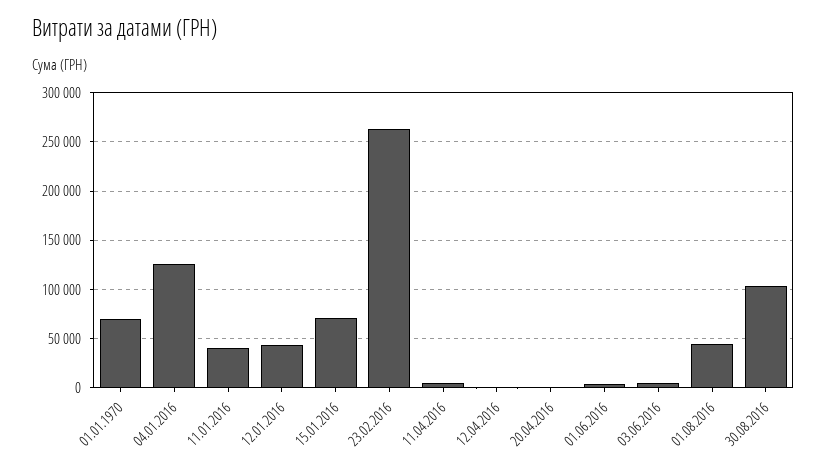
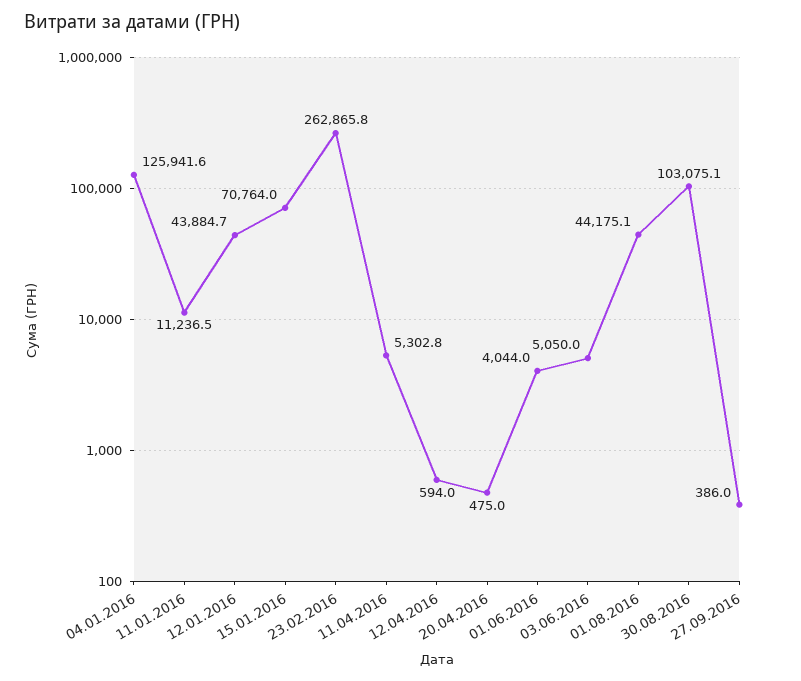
01.01.1970: 70000 -> none
11.01.2016: 40000 -> 11236.5
27.09.2016: none -> 386

